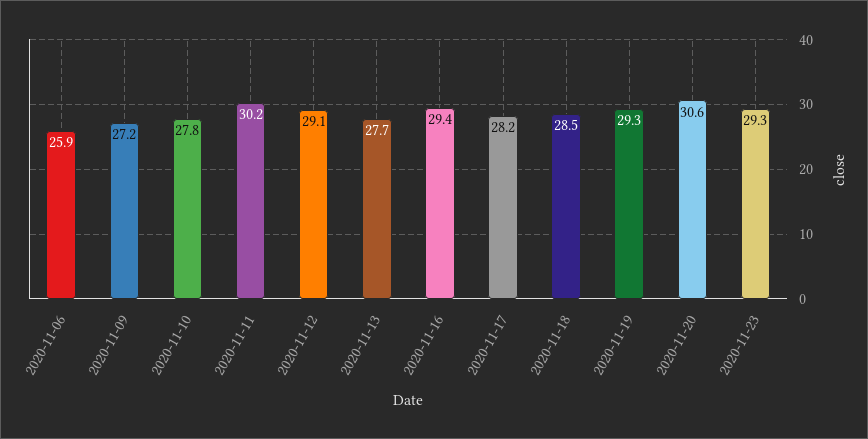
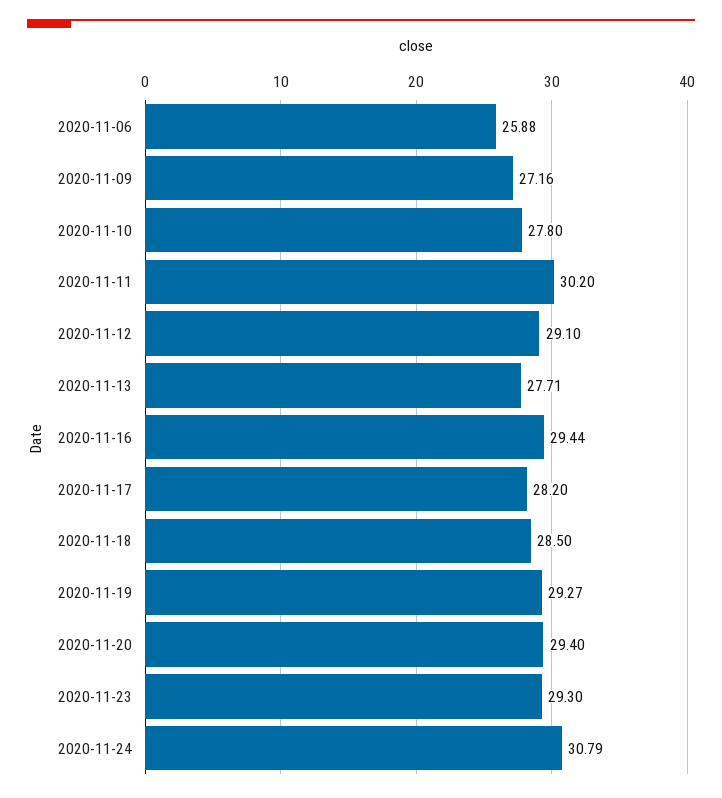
2020-11-20: 30.6 -> 29.4
2020-11-24: none -> 30.79

